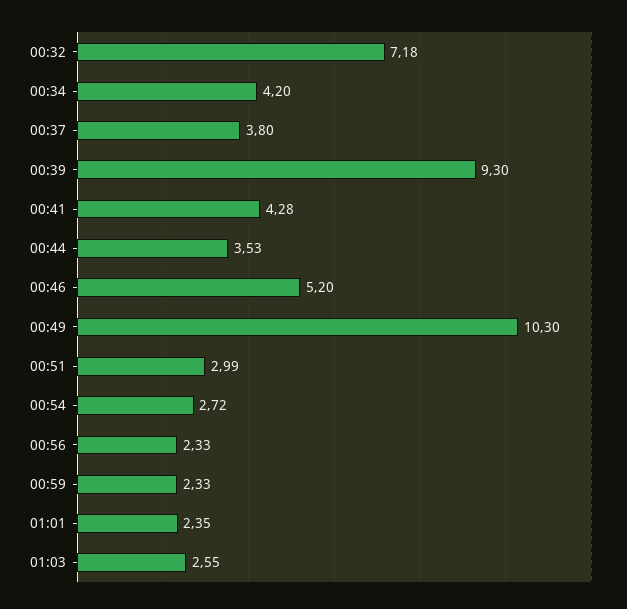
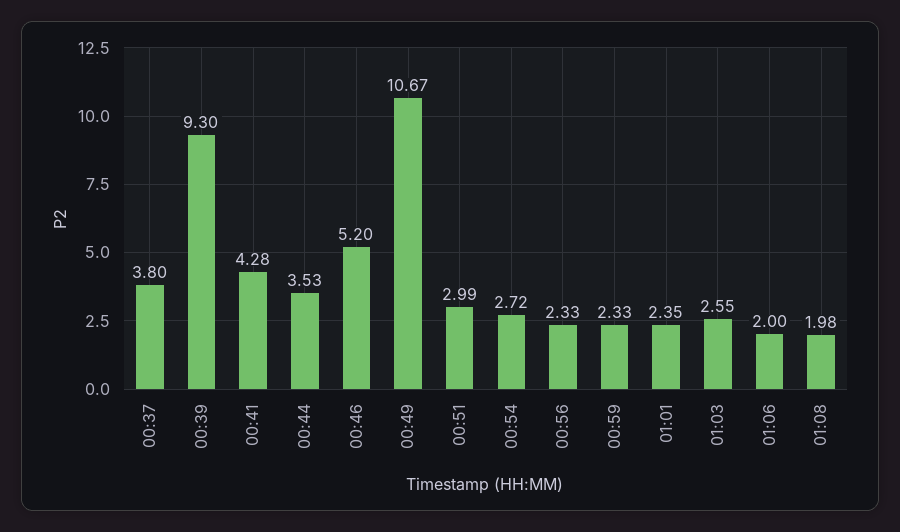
00:32: 7.18 -> none
00:34: 4.2 -> none
00:49: 10.3 -> 10.67
01:06: none -> 2
01:08: none -> 1.98

